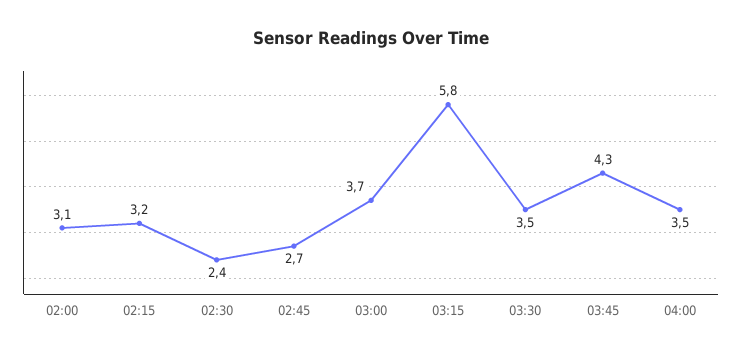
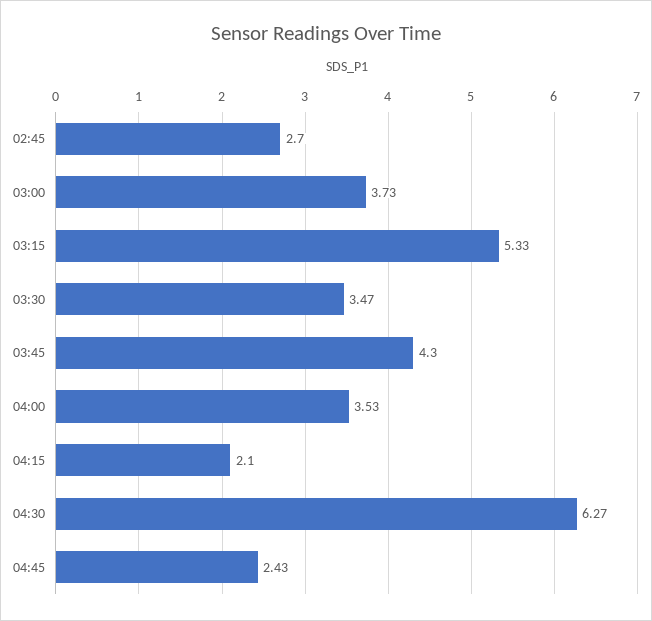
02:00: 3.1 -> none
02:15: 3.2 -> none
02:30: 2.4 -> none
03:15: 5.8 -> 5.33
04:15: none -> 2.1
04:30: none -> 6.27
04:45: none -> 2.43

